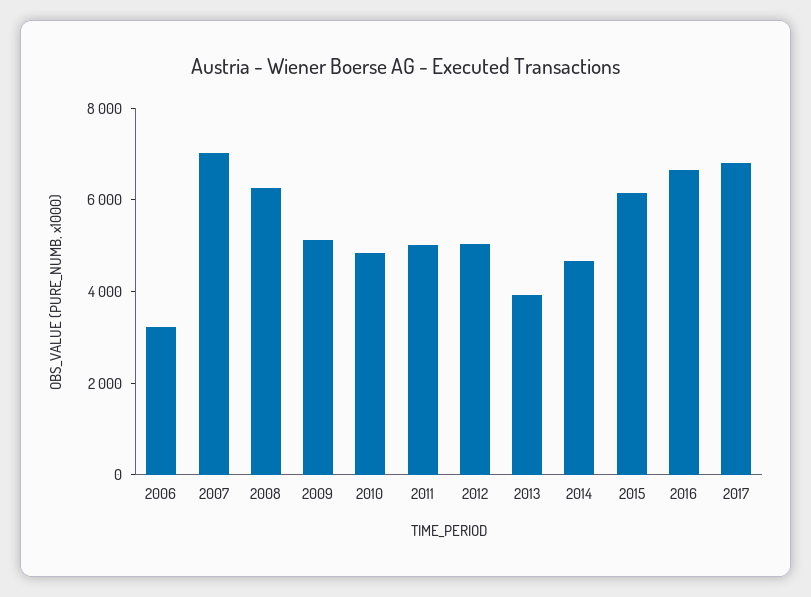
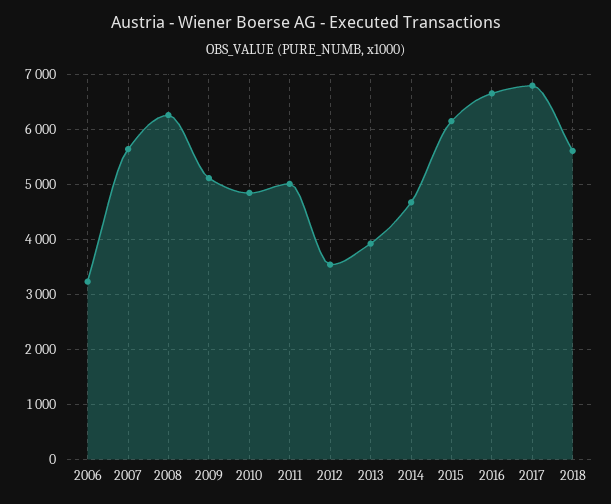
2007: 7000 -> 5600
2012: 5000 -> 3600
2018: none -> 5600

